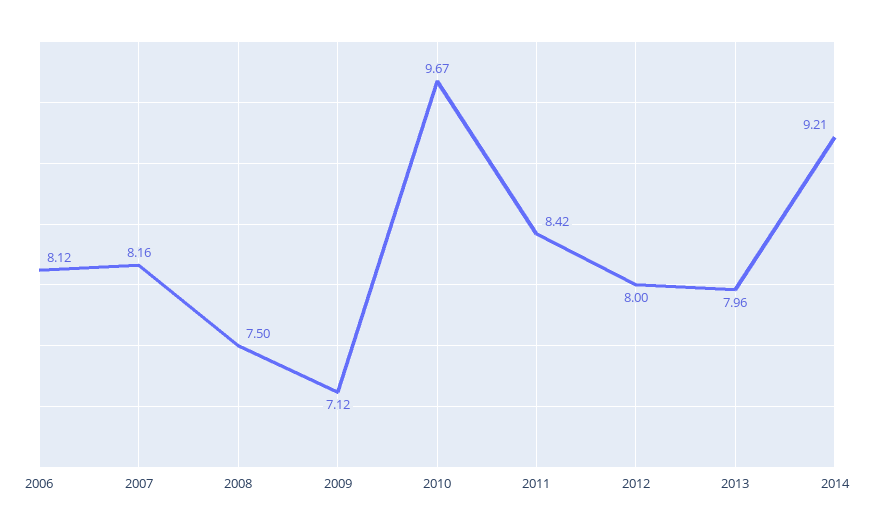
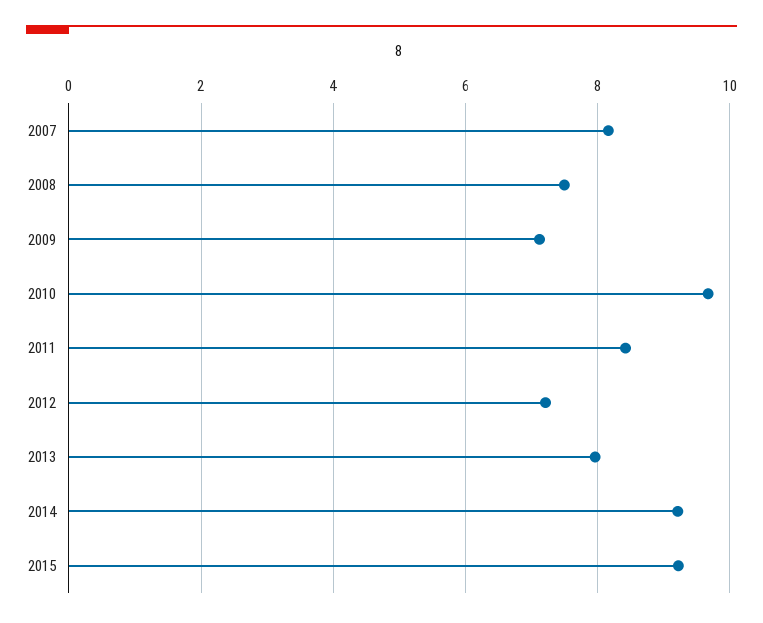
2006: 8.12 -> none
2012: 8 -> 7.2
2015: none -> 9.2

